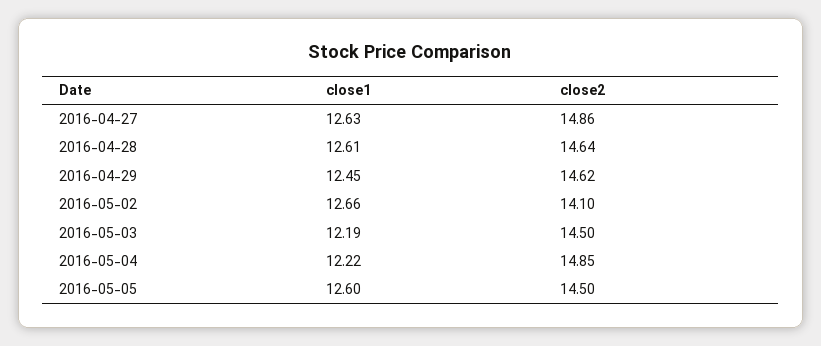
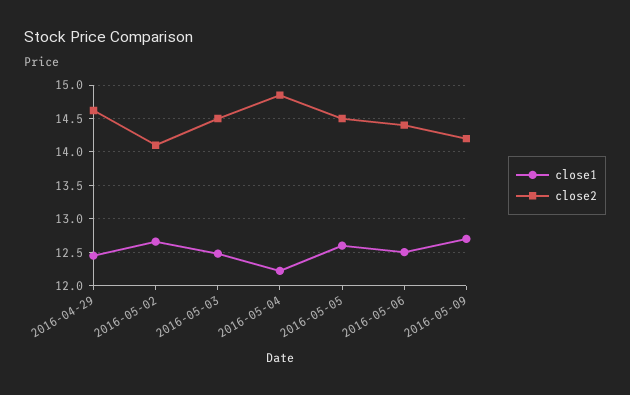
close1, 2016-04-27: 12.63 -> none
close2, 2016-04-27: 14.86 -> none
close1, 2016-04-28: 12.61 -> none
close2, 2016-04-28: 14.64 -> none
close1, 2016-05-03: 12.19 -> 12.5
close1, 2016-05-06: none -> 12.5
close2, 2016-05-06: none -> 14.4
close1, 2016-05-09: none -> 12.7
close2, 2016-05-09: none -> 14.2

